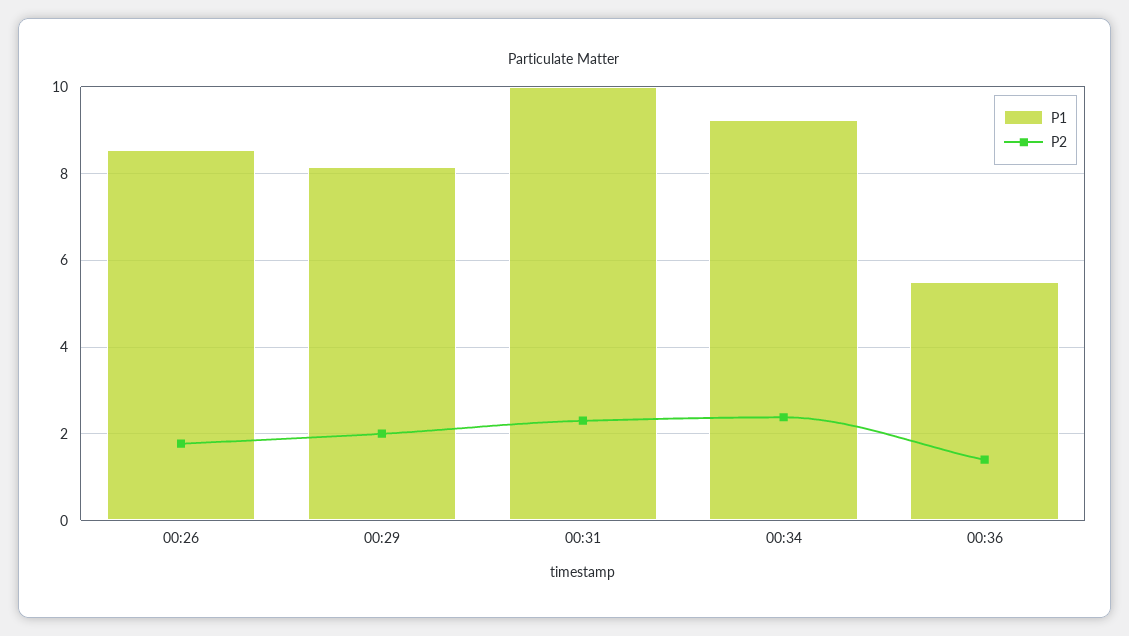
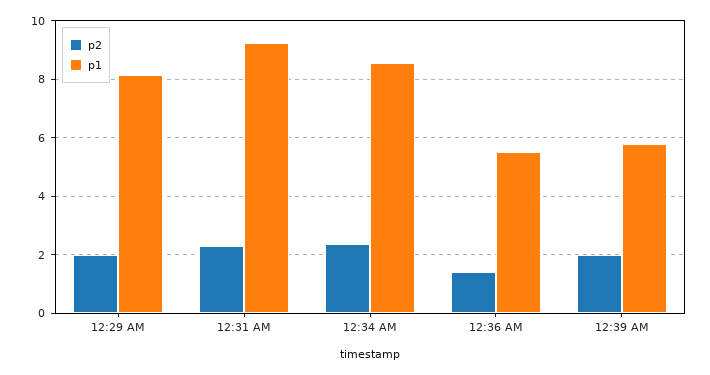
P1, 00:26: 8.6 -> none
P2, 00:26: 1.8 -> none
P1, 00:31: 10 -> 9.25
P1, 00:34: 9.2 -> 8.5
P2, 12:39 AM: none -> 2
P1, 12:39 AM: none -> 5.75

